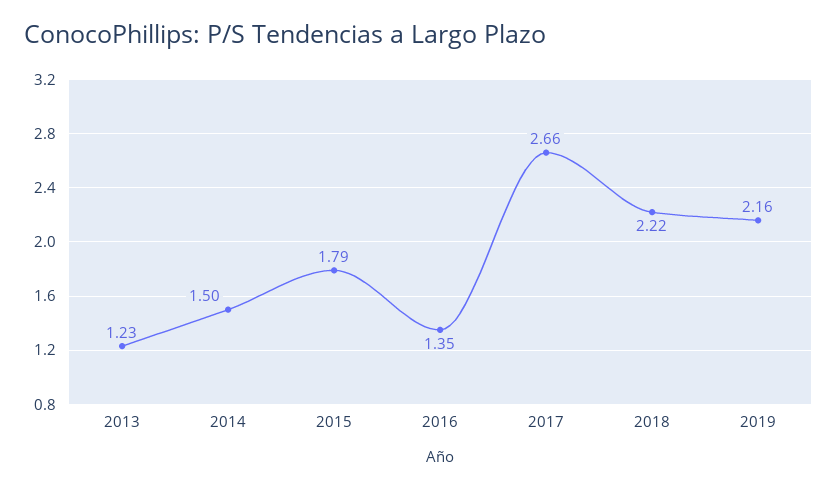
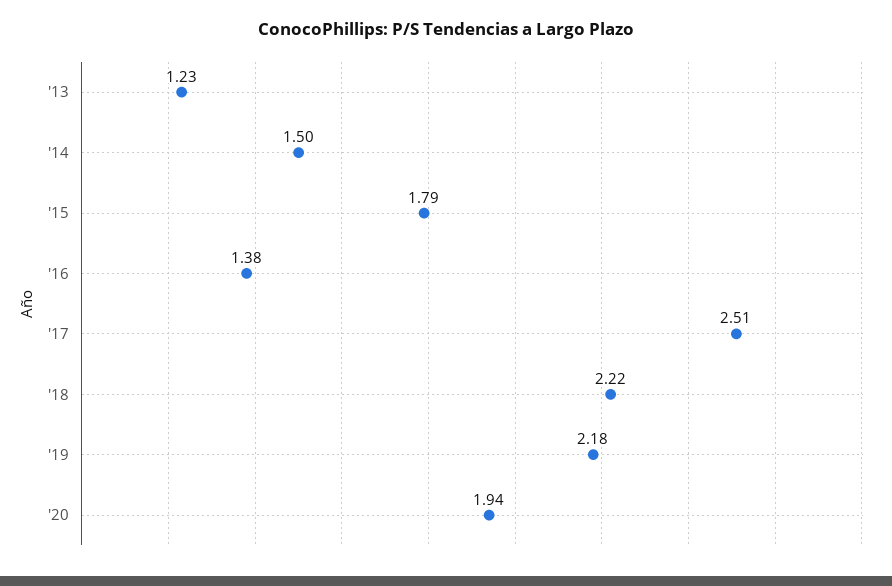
2016: 1.35 -> 1.38
2017: 2.66 -> 2.51
2019: 2.16 -> 2.18
'20: none -> 1.94

